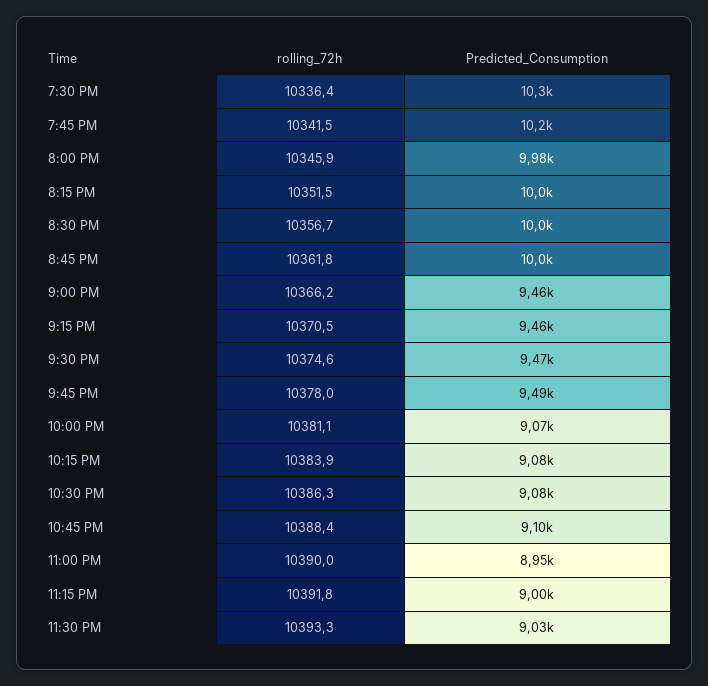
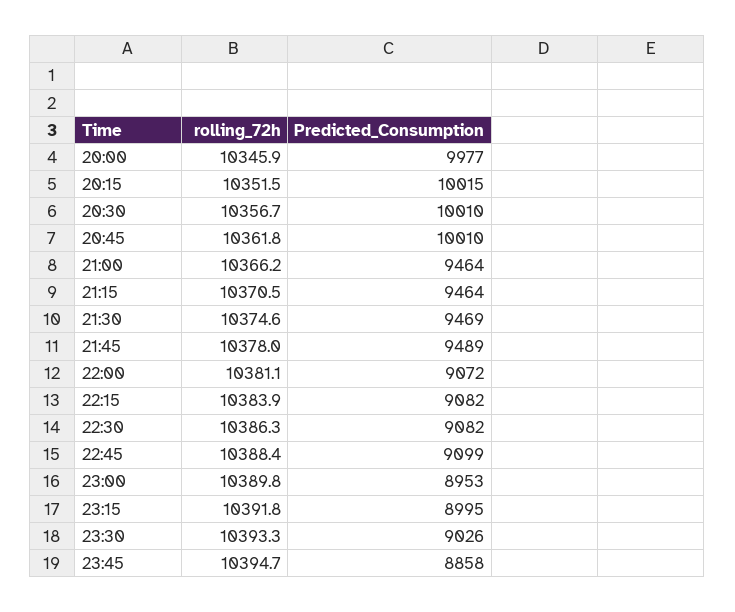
rolling_72h, 7:30 PM: 10336.4 -> none
Predicted_Consumption, 7:30 PM: 10300 -> none
rolling_72h, 7:45 PM: 10341.5 -> none
Predicted_Consumption, 7:45 PM: 10200 -> none
rolling_72h, 11:00 PM: 10390 -> 10389.8
rolling_72h, 23:45: none -> 10394.7
Predicted_Consumption, 23:45: none -> 8858

